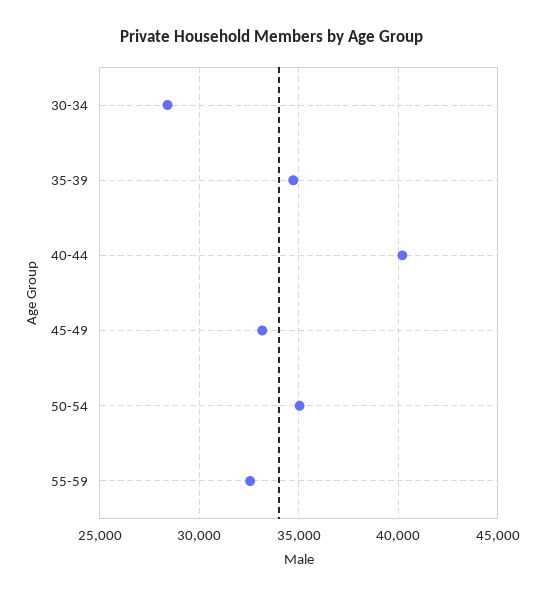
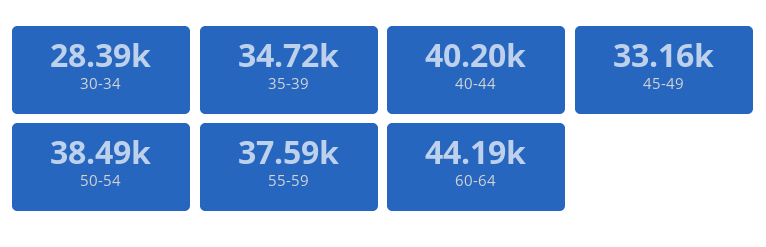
50-54: 35000 -> 38490
55-59: 32500 -> 37590
60-64: none -> 44190

